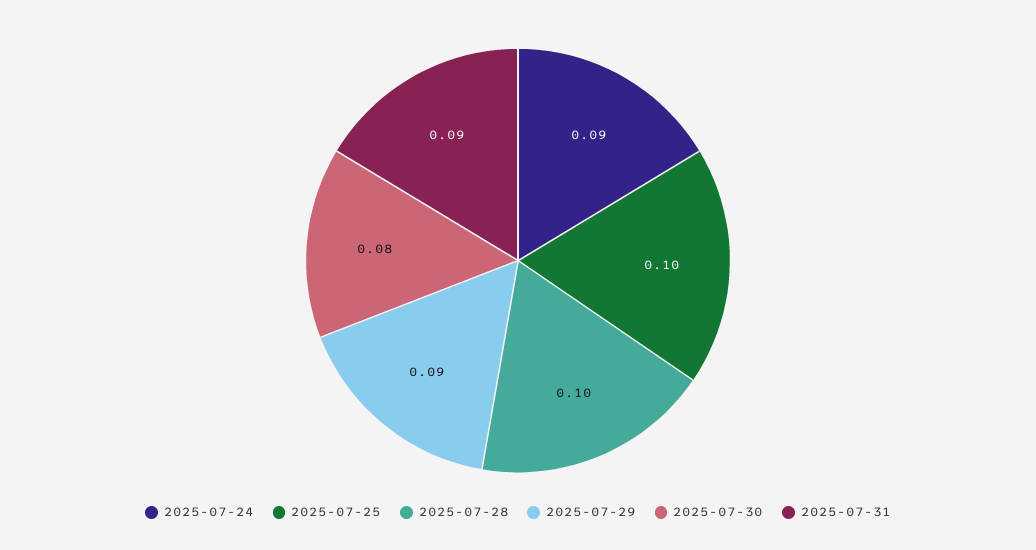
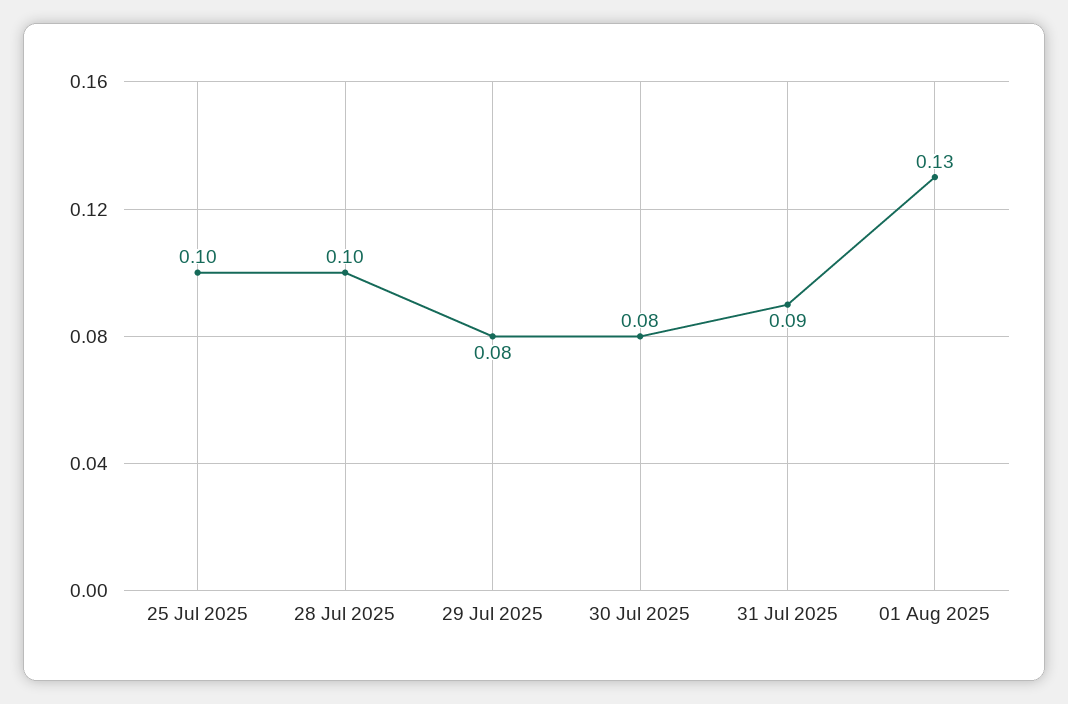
2025-07-24: 0.09 -> none
2025-07-29: 0.09 -> 0.08
01 Aug 2025: none -> 0.13

